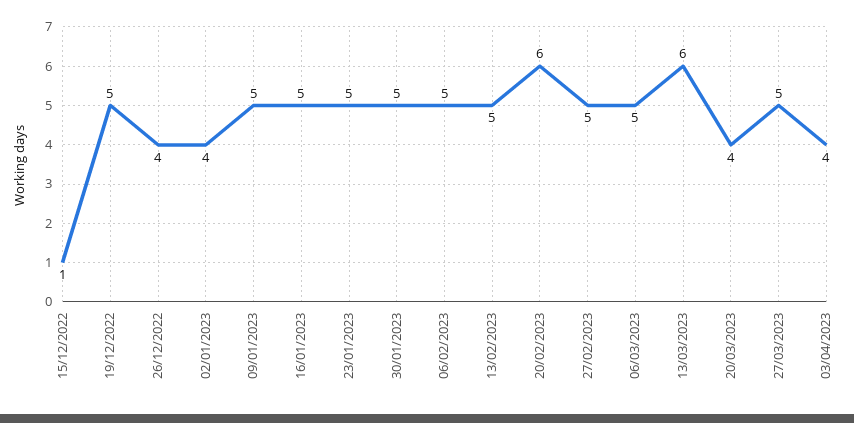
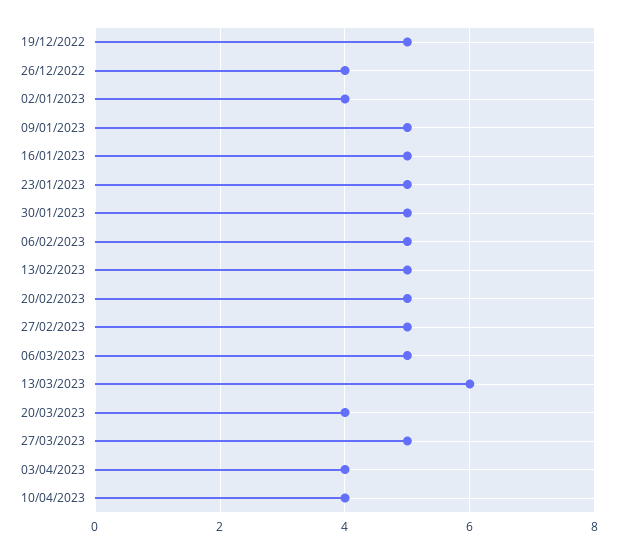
15/12/2022: 1 -> none
20/02/2023: 6 -> 5
10/04/2023: none -> 4

